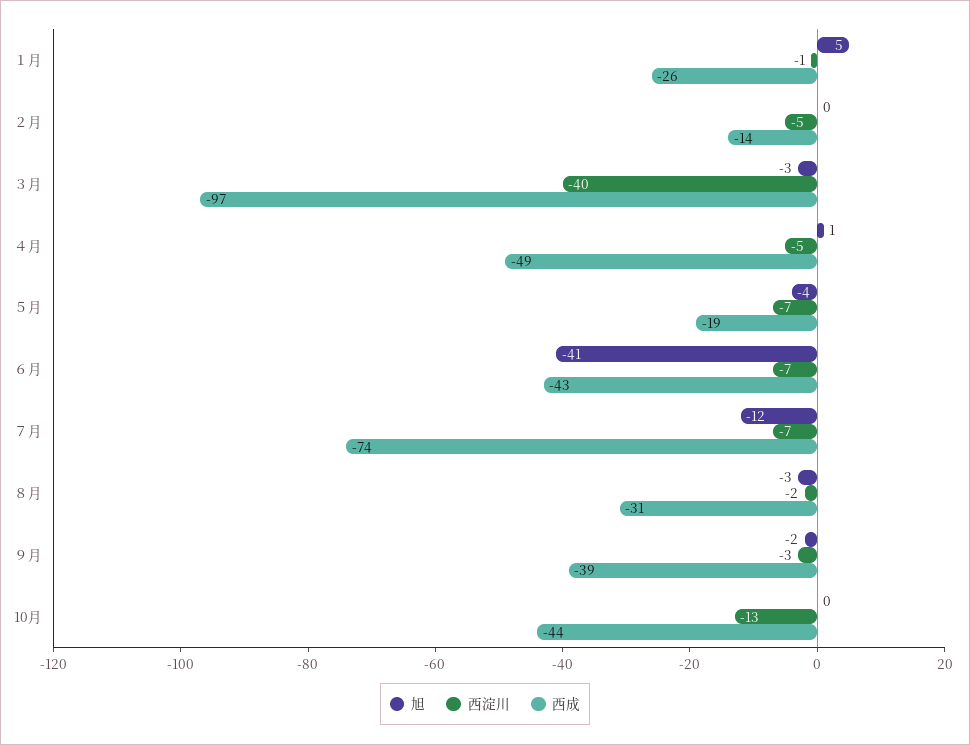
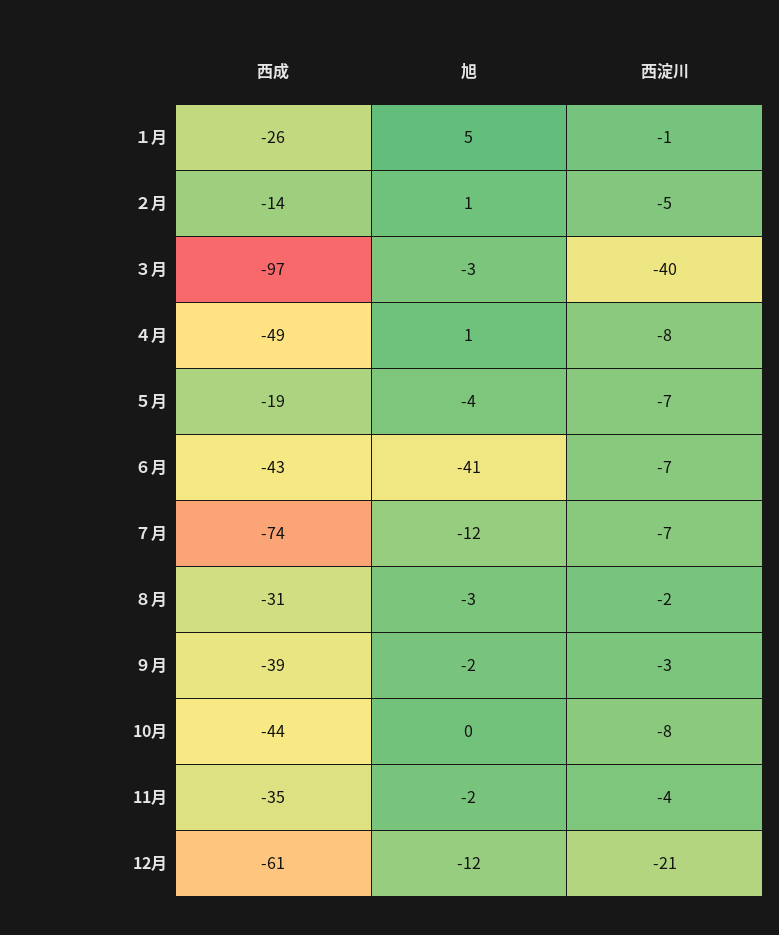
旭, ２月: 0 -> 1
西淀川, ４月: -5 -> -8
西淀川, 10月: -13 -> -8
西成, 11月: none -> -35
旭, 11月: none -> -2
西淀川, 11月: none -> -4
西成, 12月: none -> -61
旭, 12月: none -> -12
西淀川, 12月: none -> -21

